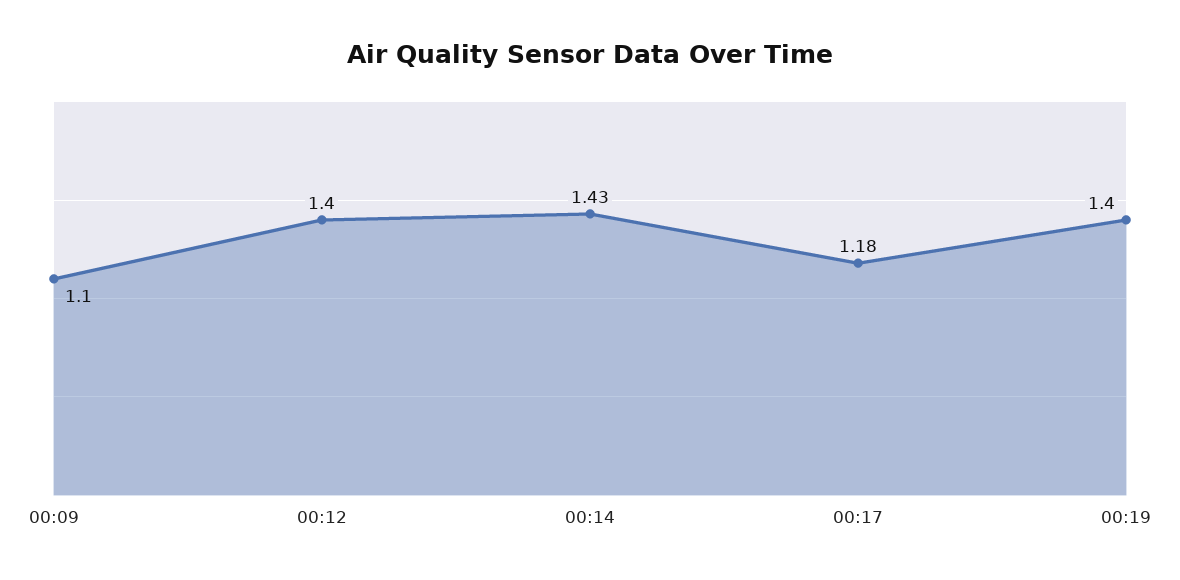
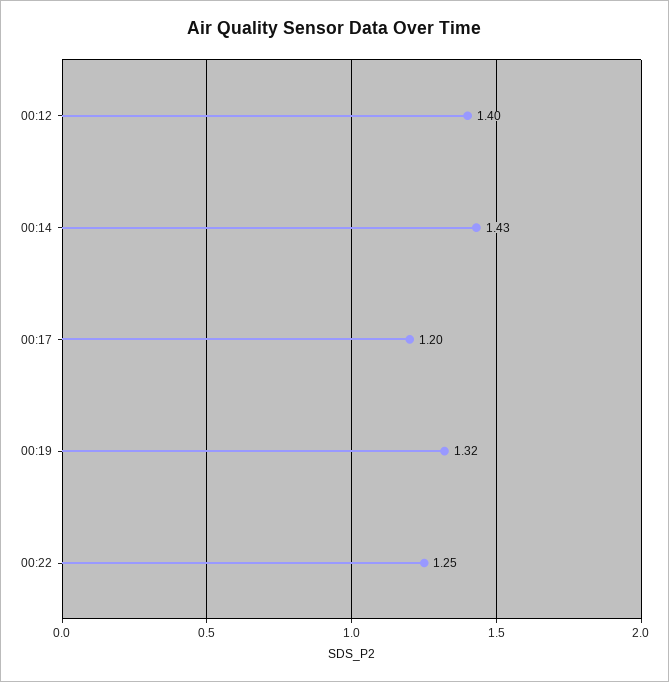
00:09: 1.1 -> none
00:17: 1.18 -> 1.2
00:19: 1.4 -> 1.32
00:22: none -> 1.25

